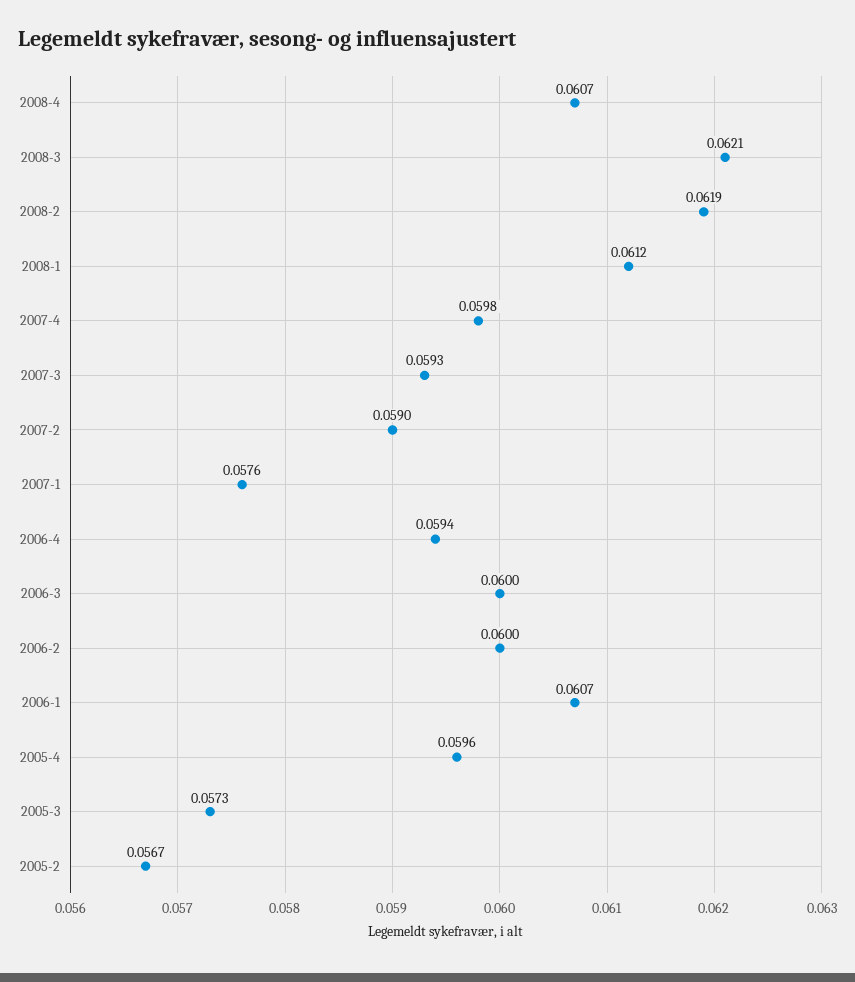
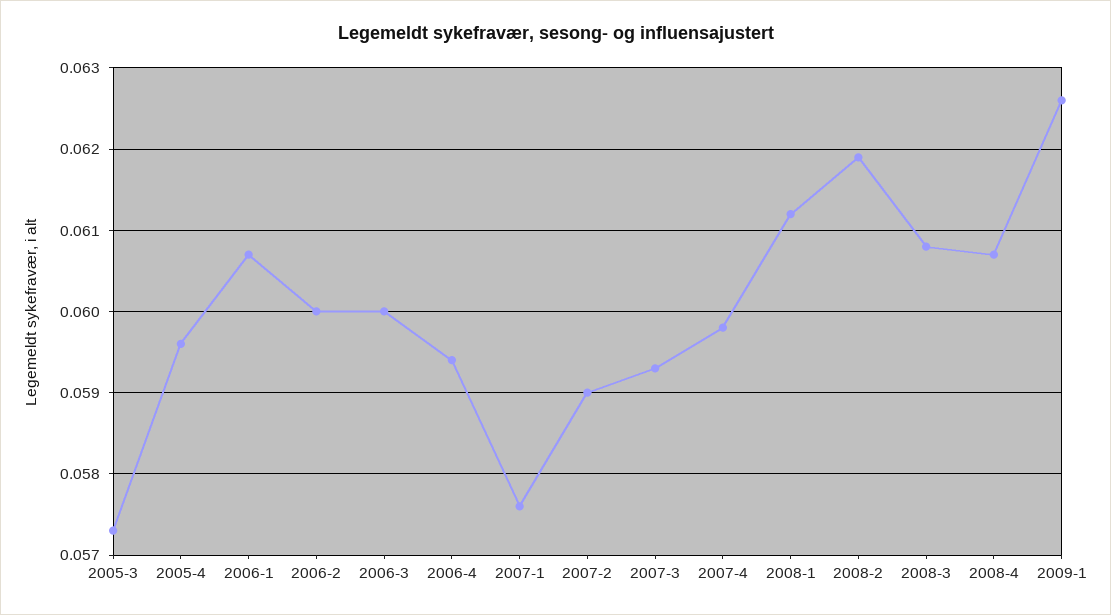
2008-3: 0.0621 -> 0.0608
2005-2: 0.0567 -> none
2009-1: none -> 0.0626

